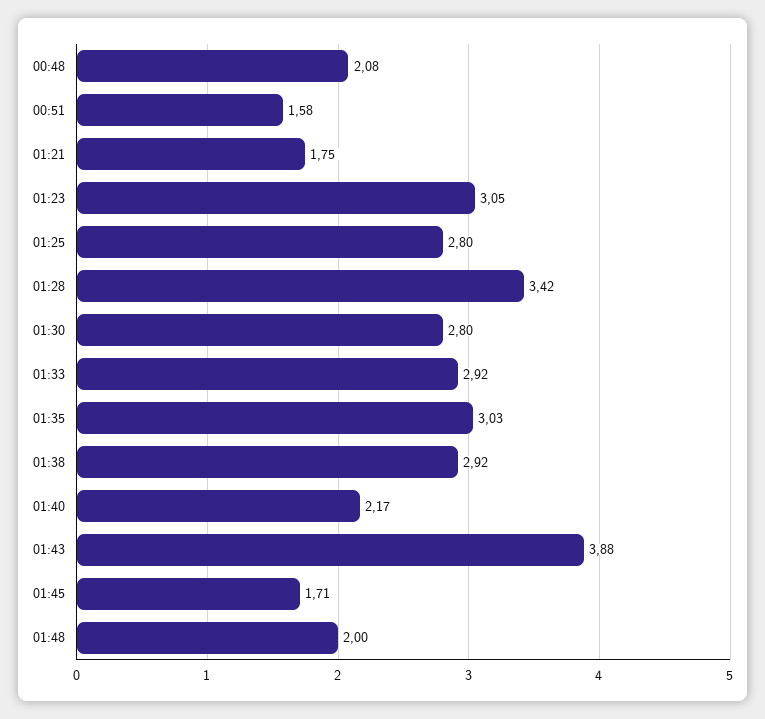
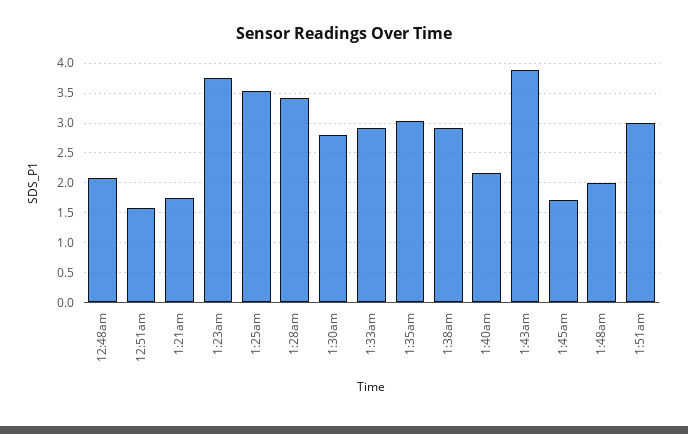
01:23: 3.05 -> 3.75
01:25: 2.8 -> 3.5
1:51am: none -> 3

